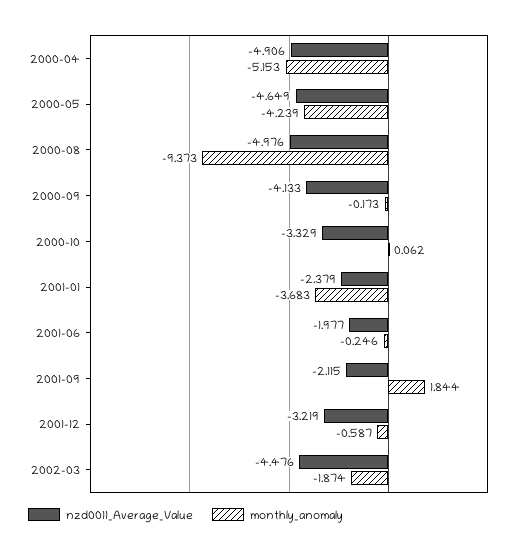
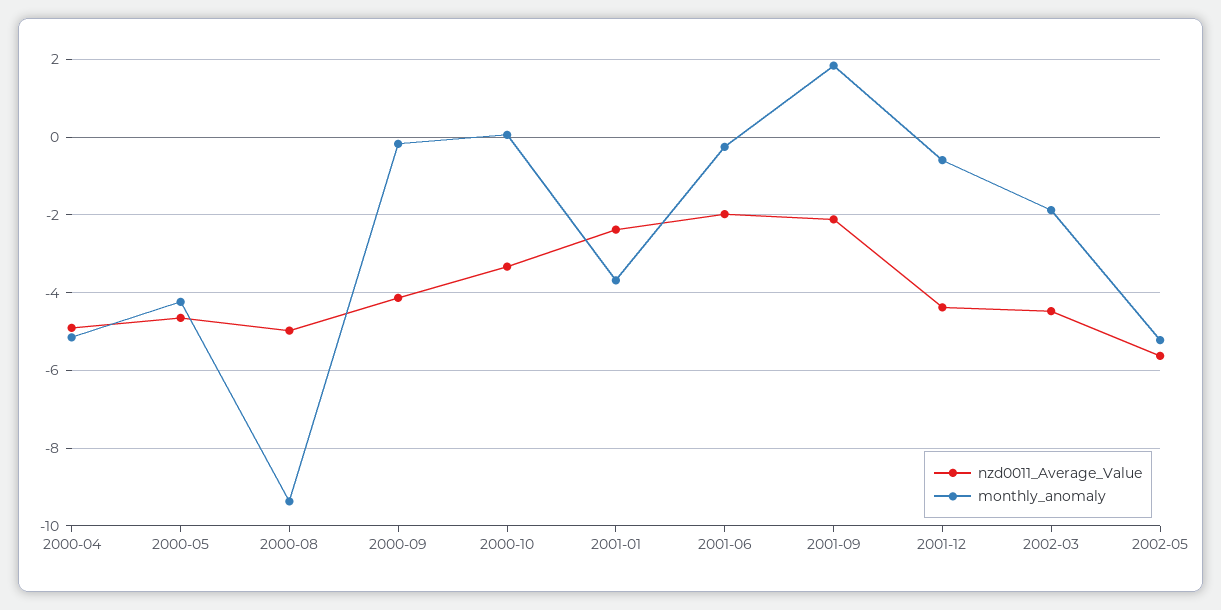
nzd0011_Average_Value, 2001-12: -3.219 -> -4.4
nzd0011_Average_Value, 2002-05: none -> -5.6
monthly_anomaly, 2002-05: none -> -5.2

